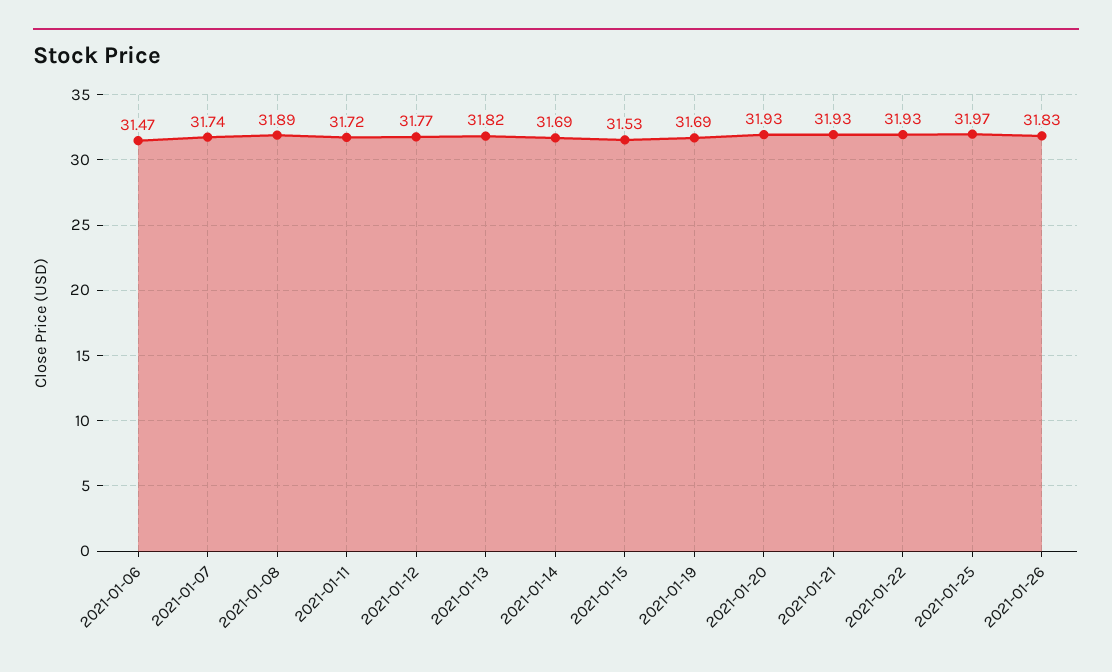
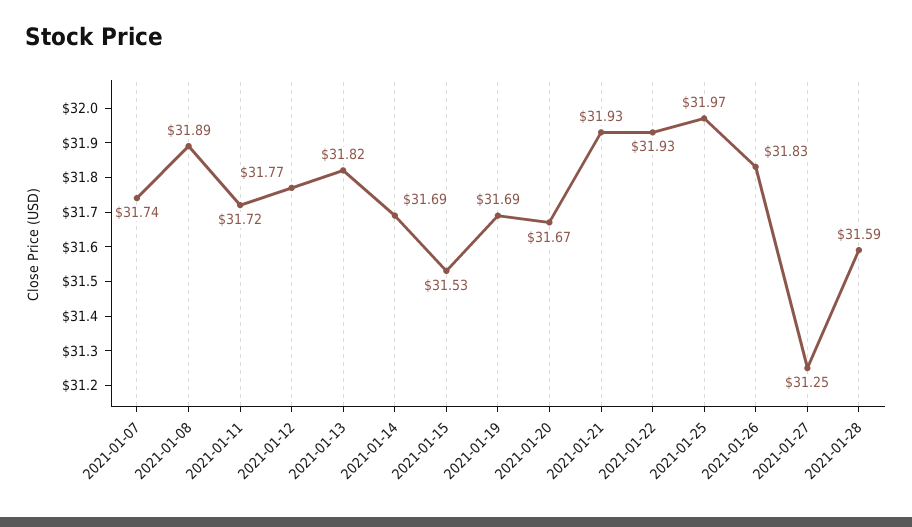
2021-01-06: 31.47 -> none
2021-01-20: 31.93 -> 31.67
2021-01-27: none -> 31.25
2021-01-28: none -> 31.59

